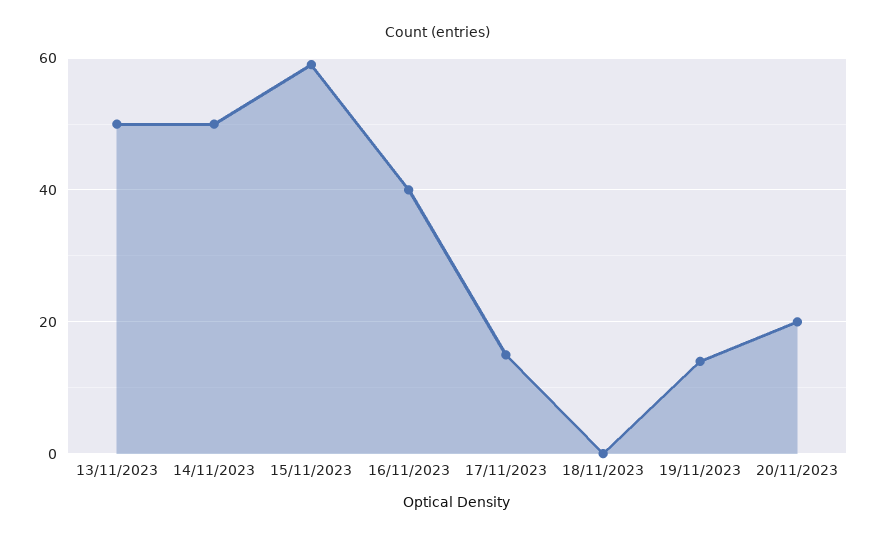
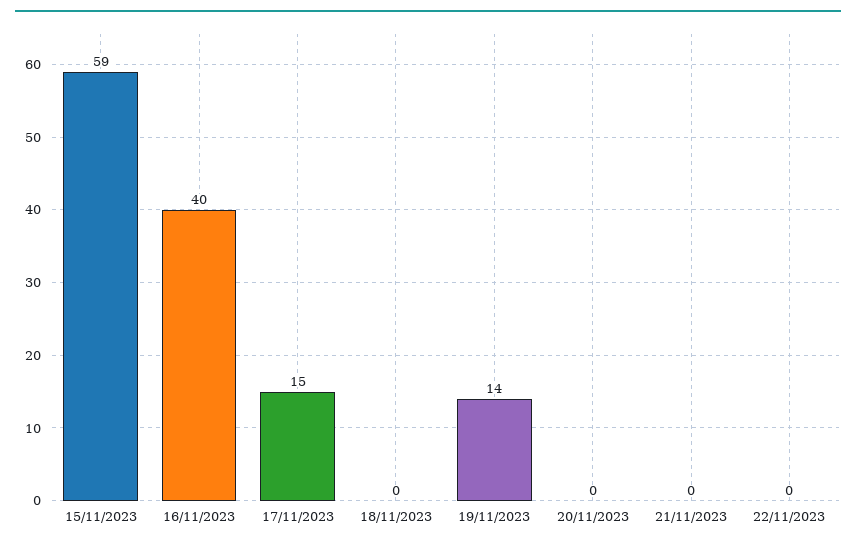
13/11/2023: 50 -> none
14/11/2023: 50 -> none
20/11/2023: 20 -> 0
21/11/2023: none -> 0
22/11/2023: none -> 0

